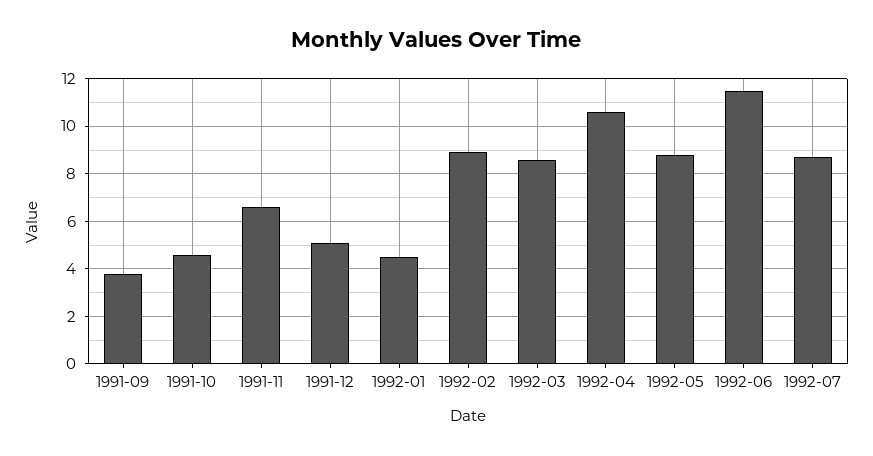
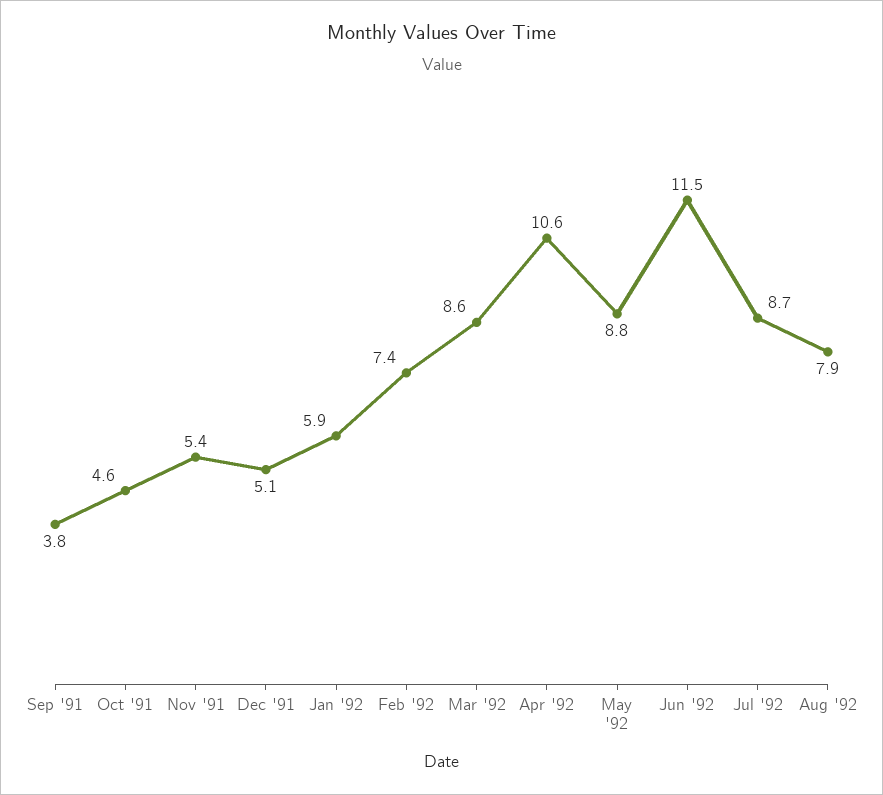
1991-11: 6.5 -> 5.4
1992-01: 4.5 -> 5.9
1992-02: 9 -> 7.4
Aug '92: none -> 7.9

